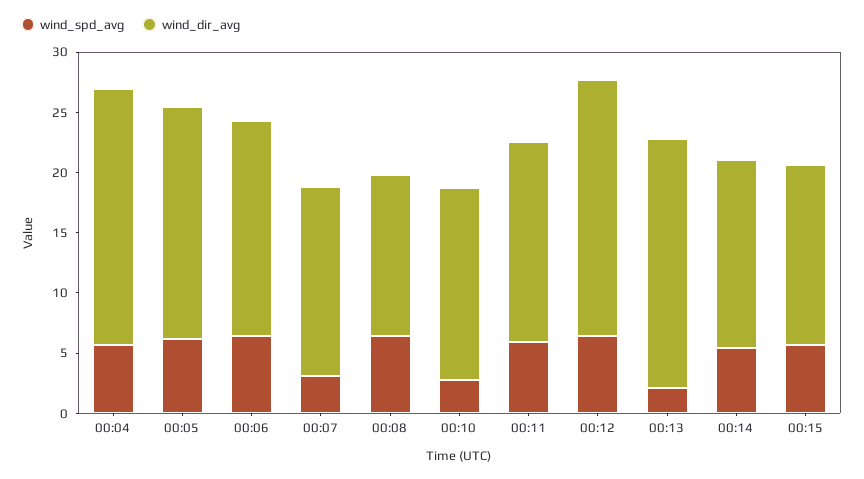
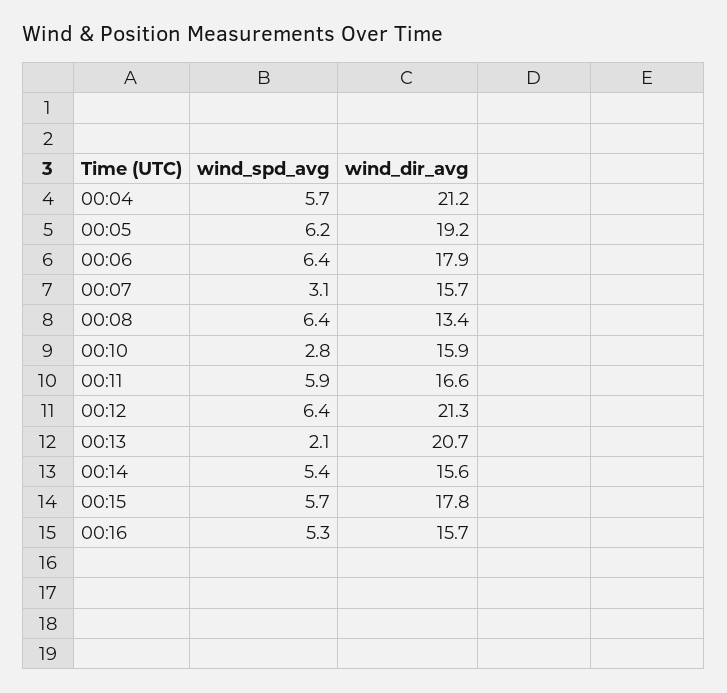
wind_dir_avg, 00:15: 15 -> 17.8
wind_spd_avg, 00:16: none -> 5.3
wind_dir_avg, 00:16: none -> 15.7

